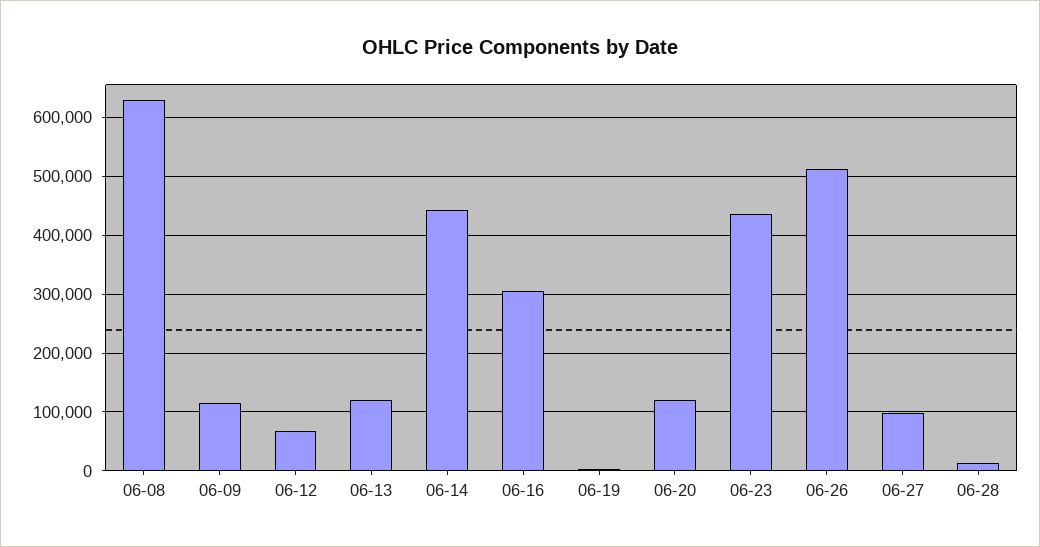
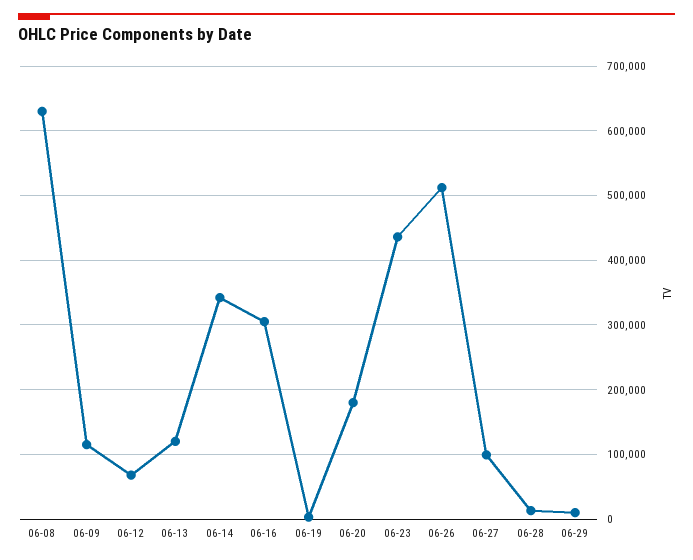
06-14: 440000 -> 340000
06-20: 120000 -> 180000
06-29: none -> 10000

